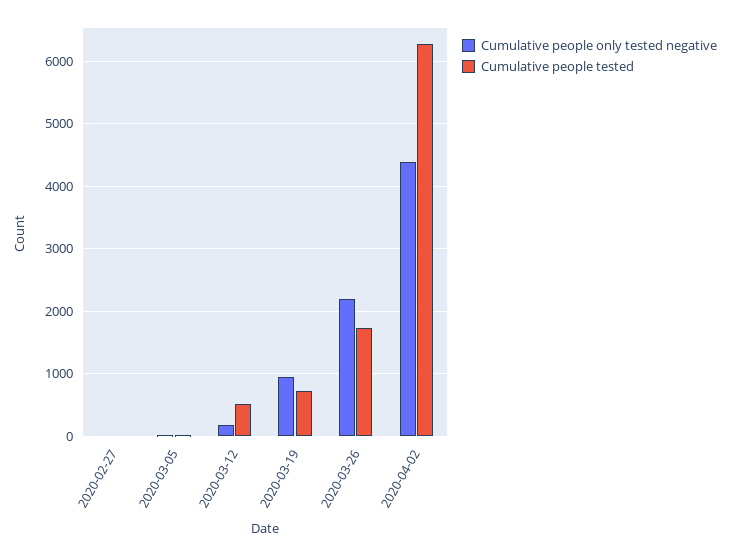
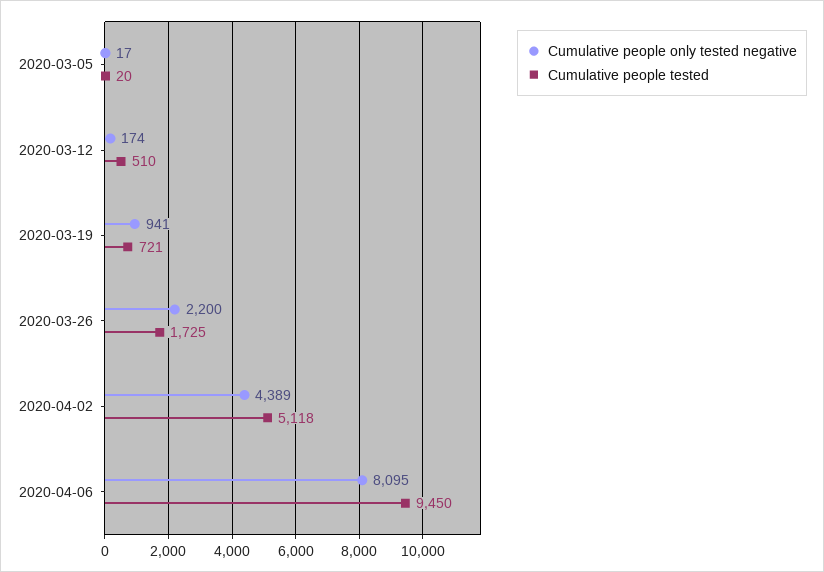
Cumulative people only tested negative, 2020-02-27: 0 -> none
Cumulative people tested, 2020-02-27: 0 -> none
Cumulative people tested, 2020-04-02: 6300 -> 5118
Cumulative people only tested negative, 2020-04-06: none -> 8095
Cumulative people tested, 2020-04-06: none -> 9450

